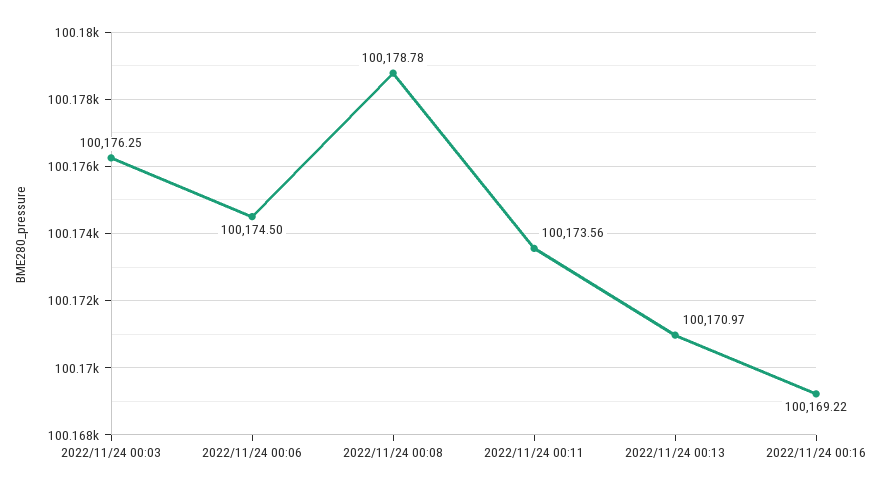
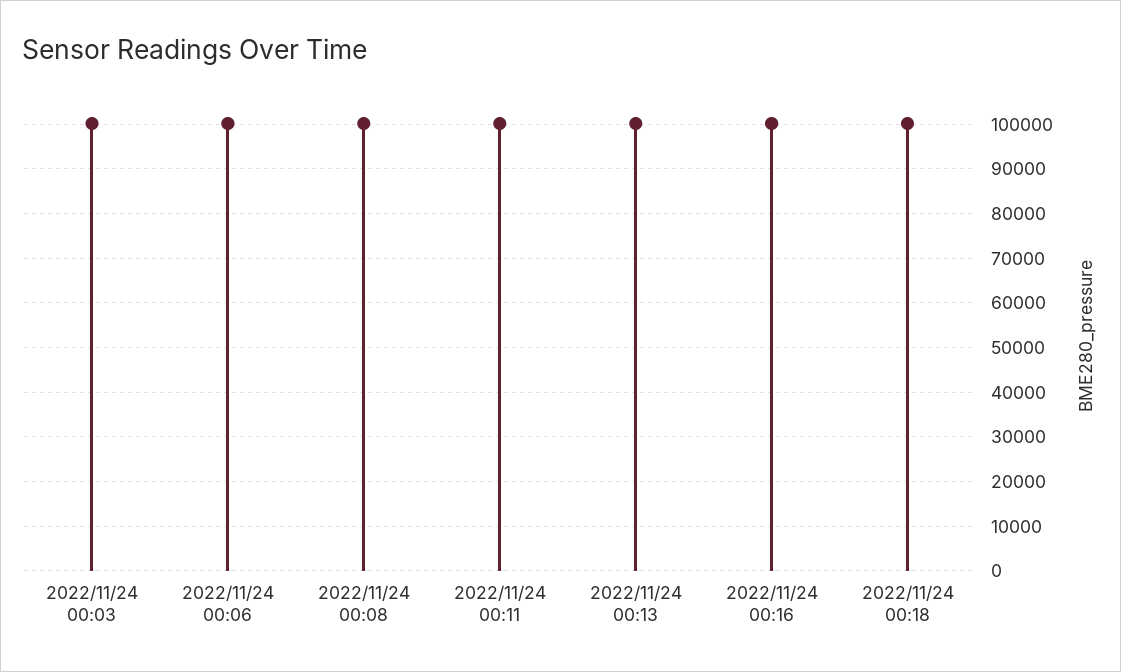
2022/11/24 00:18: none -> 100000

